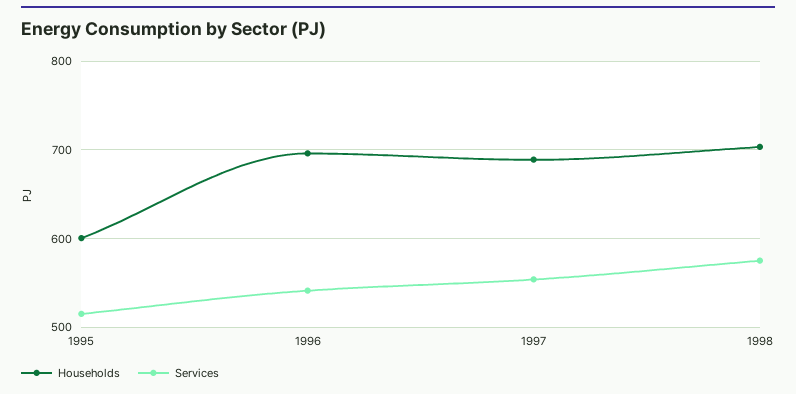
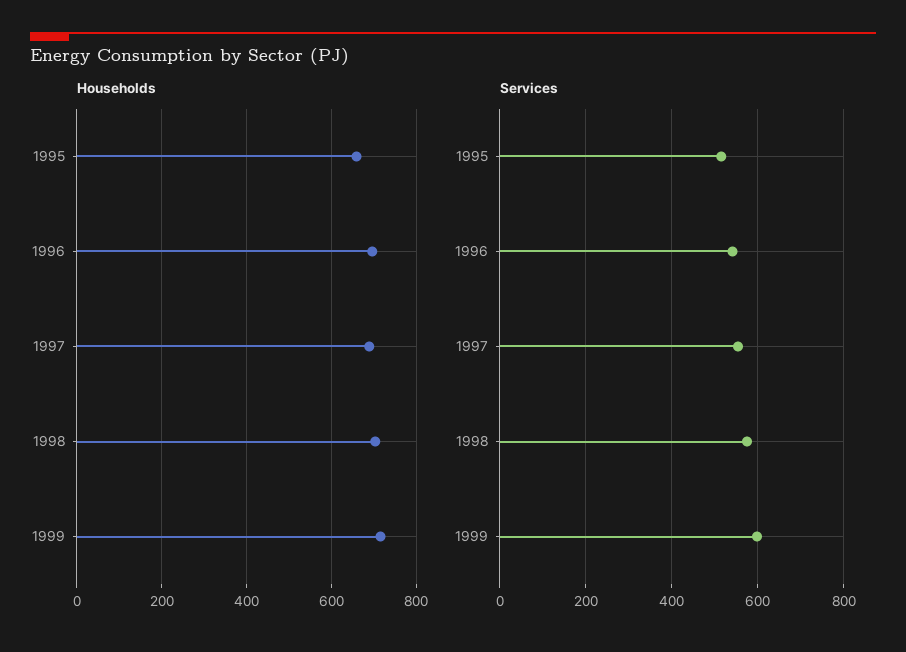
Households, 1995: 600 -> 660
Households, 1999: none -> 720
Services, 1999: none -> 600

